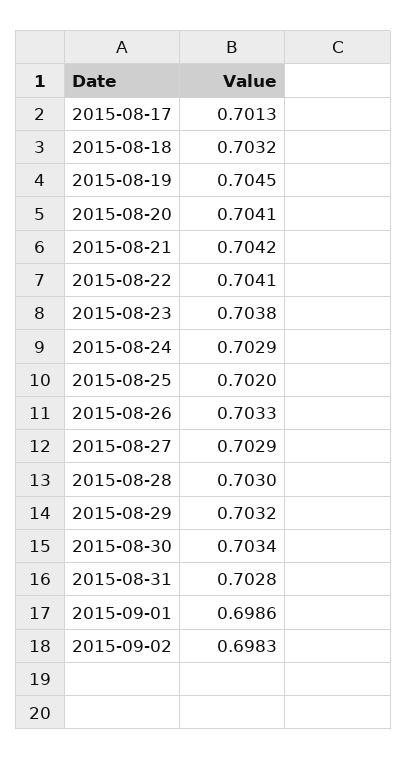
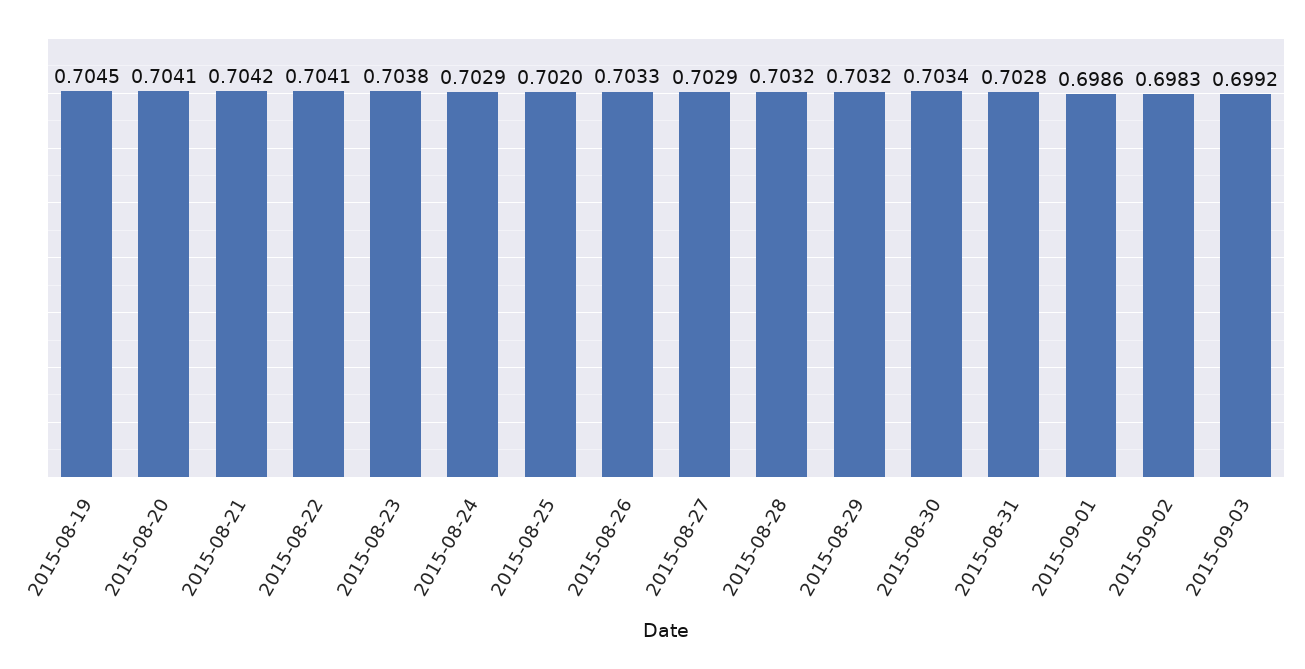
2015-08-17: 0.7013 -> none
2015-08-18: 0.7032 -> none
2015-08-28: 0.703 -> 0.7032
2015-09-03: none -> 0.6992

